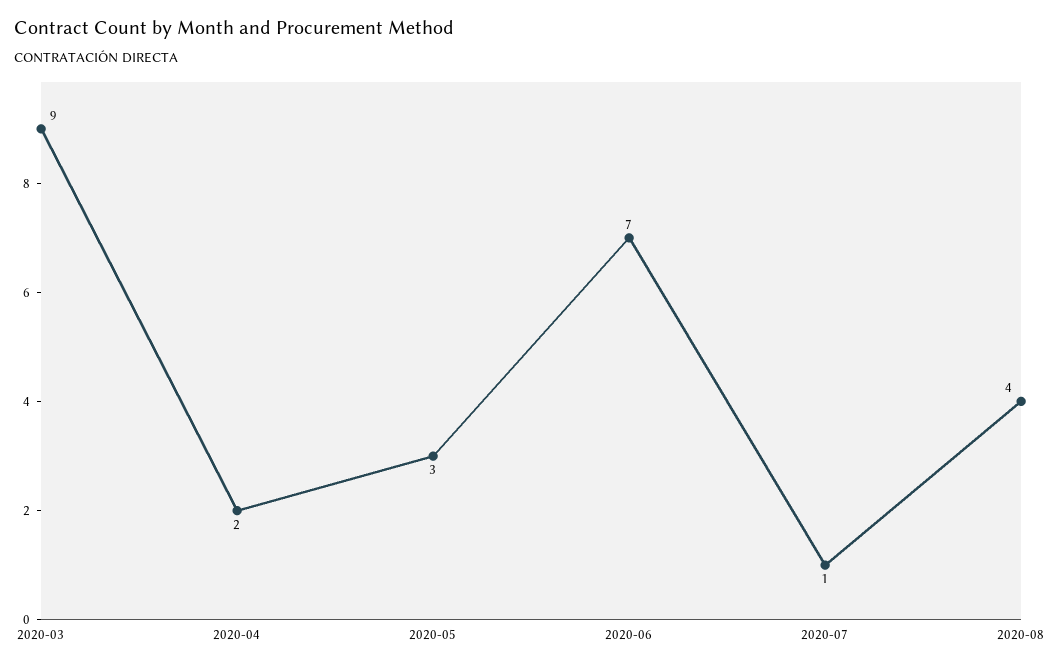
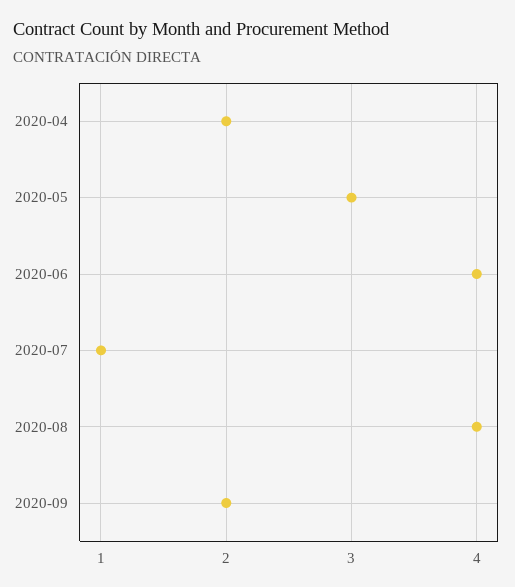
2020-03: 9 -> none
2020-06: 7 -> 4
2020-09: none -> 2

